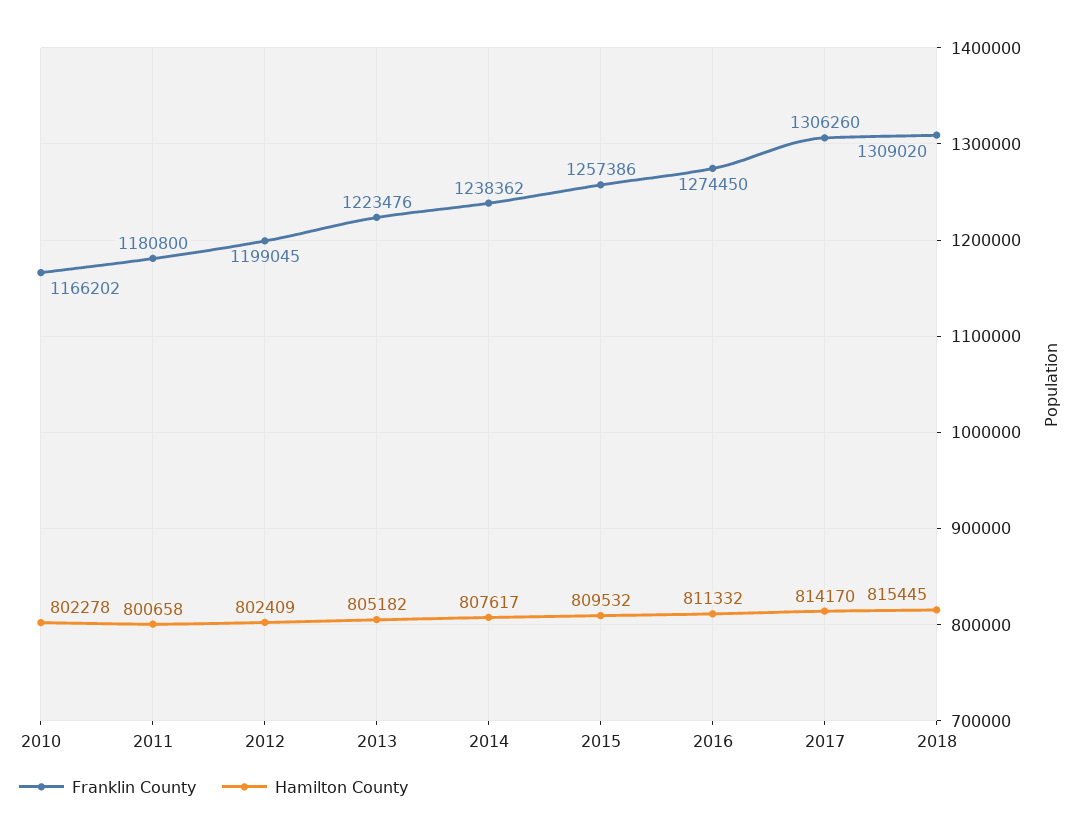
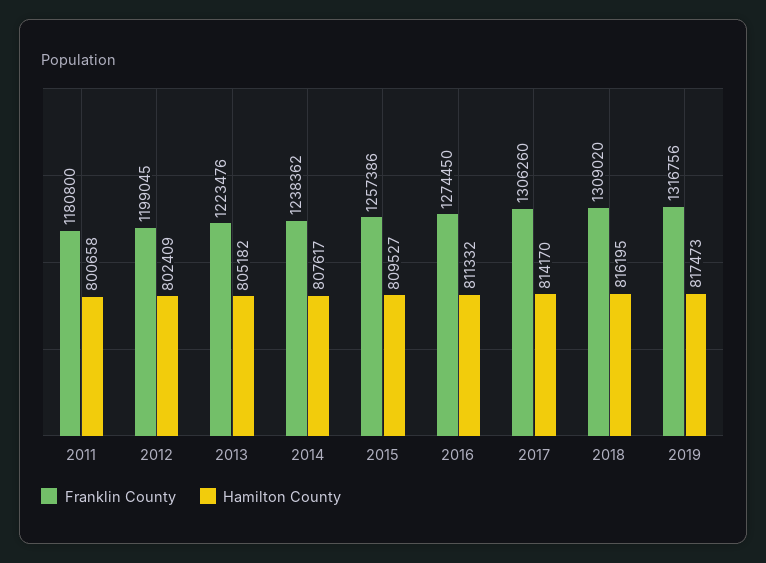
Franklin County, 2010: 1166202 -> none
Hamilton County, 2010: 802278 -> none
Hamilton County, 2015: 809532 -> 809527
Hamilton County, 2018: 815445 -> 816195
Franklin County, 2019: none -> 1316756
Hamilton County, 2019: none -> 817473

